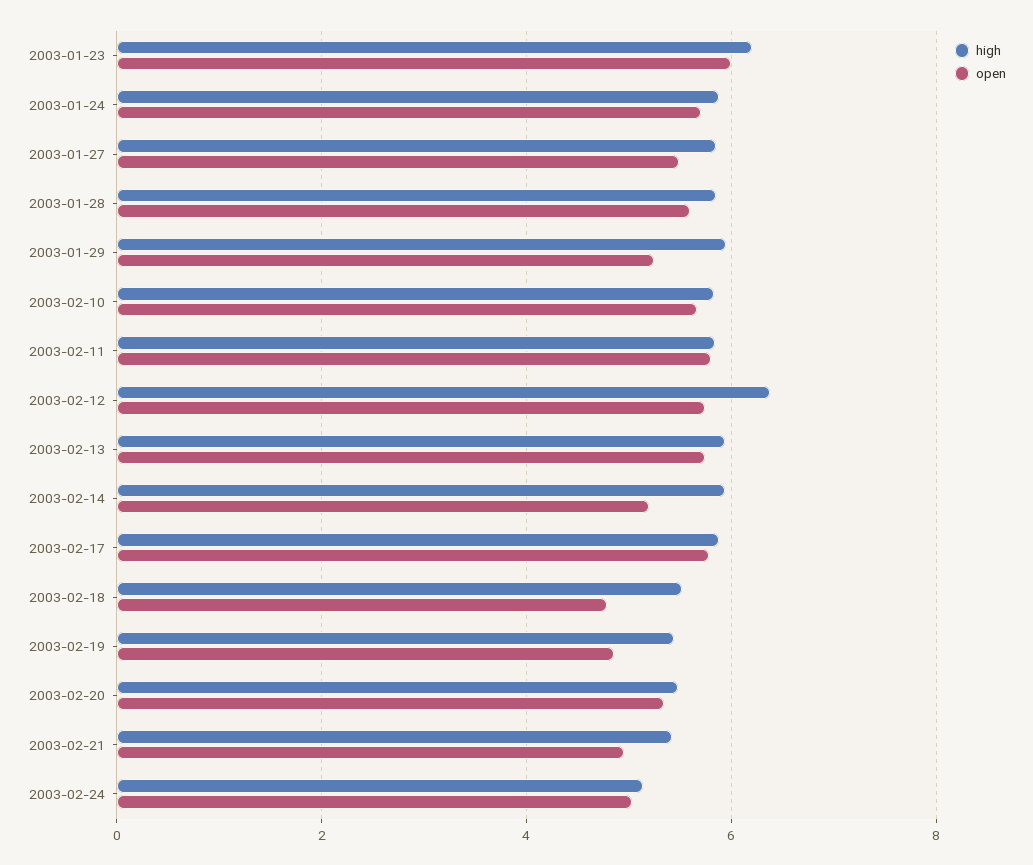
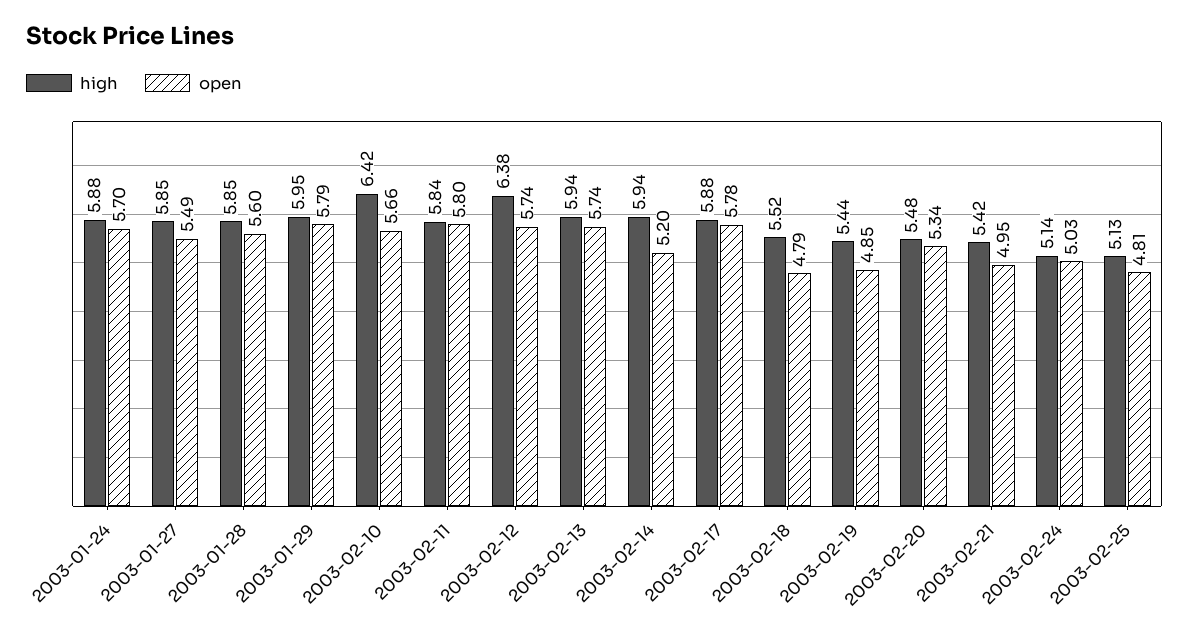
high, 2003-01-23: 6.2 -> none
open, 2003-01-23: 6 -> none
open, 2003-01-29: 5.2 -> 5.79
high, 2003-02-10: 5.8 -> 6.42
high, 2003-02-25: none -> 5.13
open, 2003-02-25: none -> 4.81

